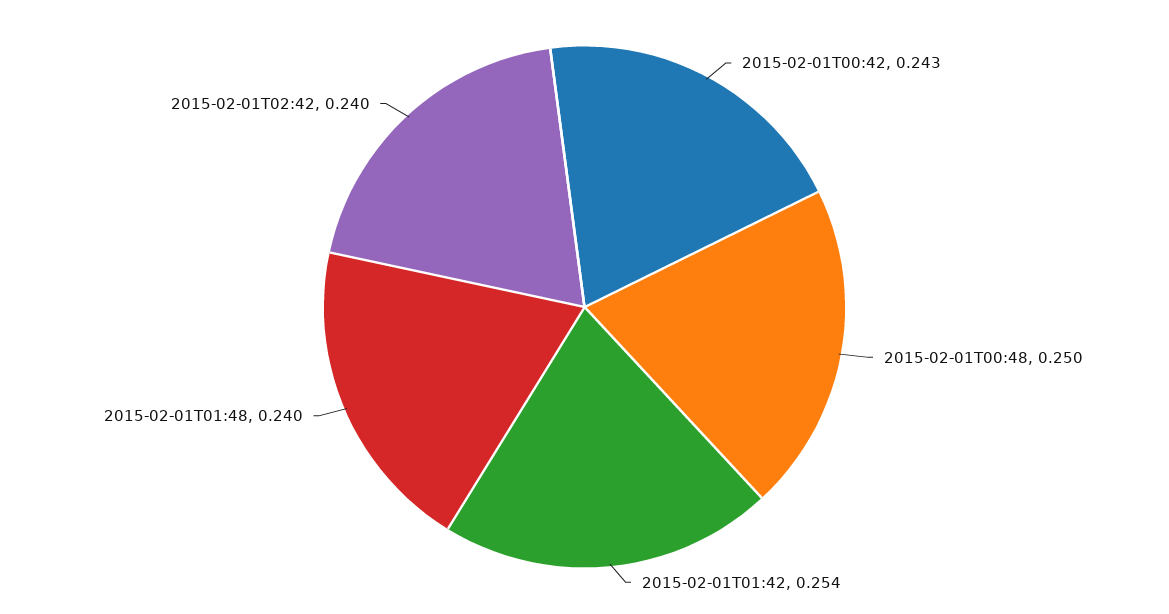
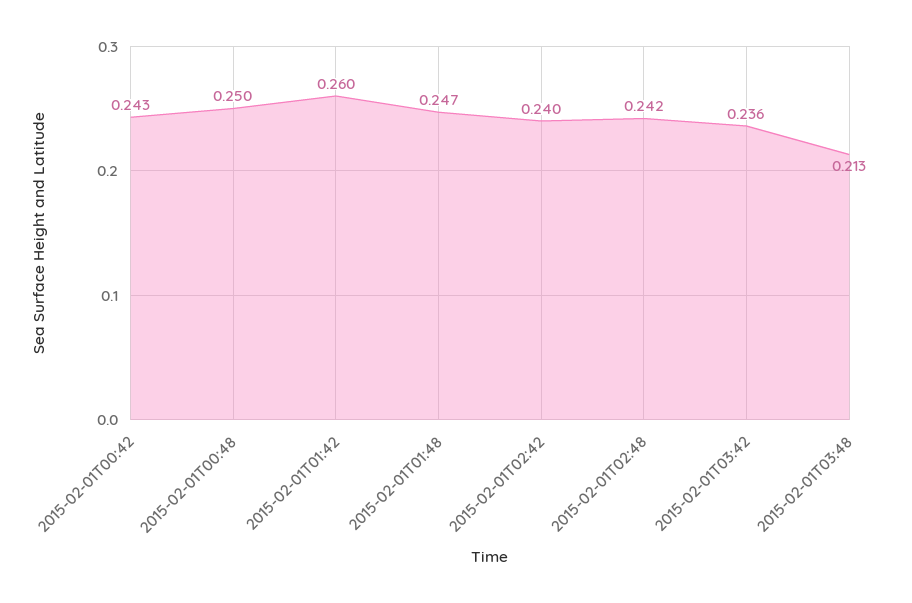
2015-02-01T01:42: 0.254 -> 0.26
2015-02-01T01:48: 0.24 -> 0.247
2015-02-01T02:48: none -> 0.242
2015-02-01T03:42: none -> 0.236
2015-02-01T03:48: none -> 0.213

